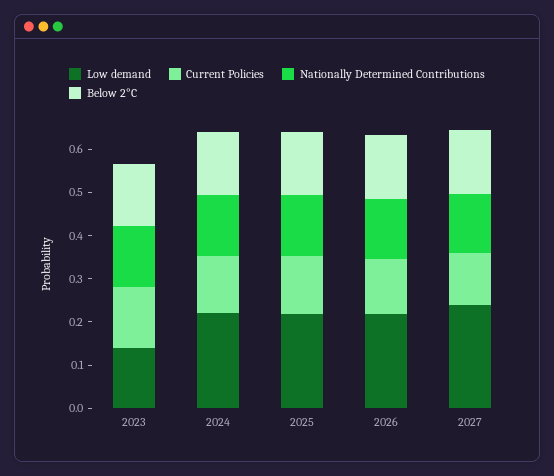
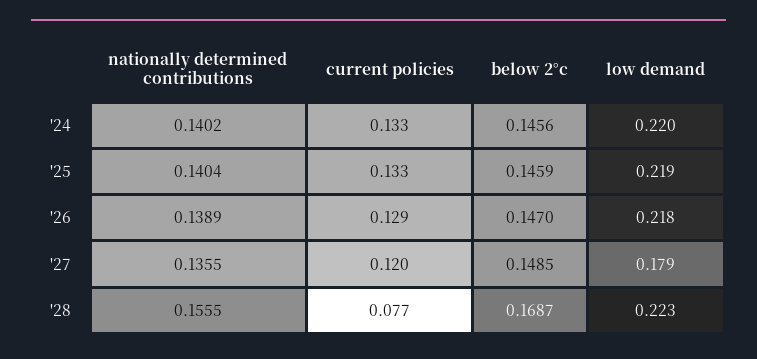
Low demand, 2023: 0.14 -> none
Current Policies, 2023: 0.14 -> none
Nationally Determined Contributions, 2023: 0.14 -> none
Below 2°C, 2023: 0.14 -> none
Low demand, 2027: 0.24 -> 0.179
Nationally Determined Contributions, '28: none -> 0.1555
Current Policies, '28: none -> 0.077
Below 2°C, '28: none -> 0.1687
Low demand, '28: none -> 0.223

